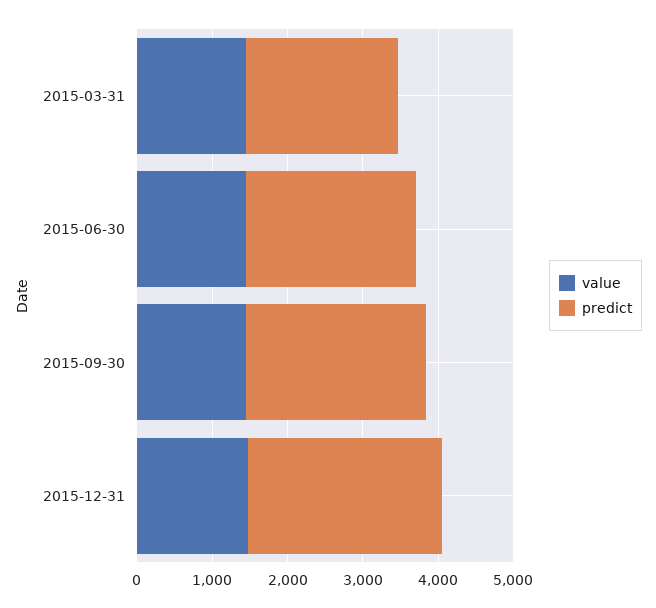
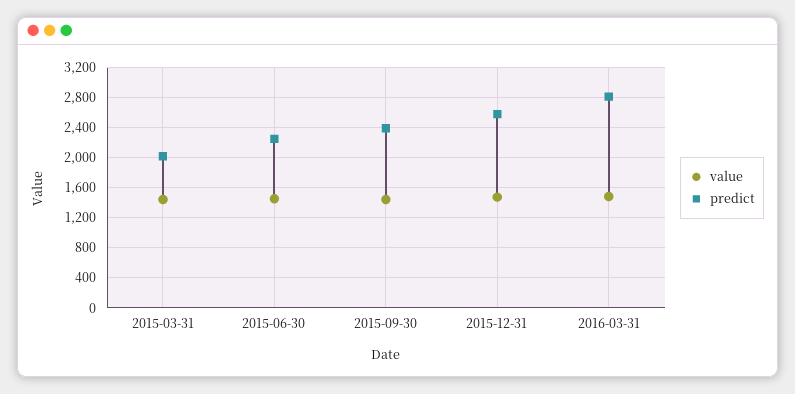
value, 2016-03-31: none -> 1500
predict, 2016-03-31: none -> 2800

